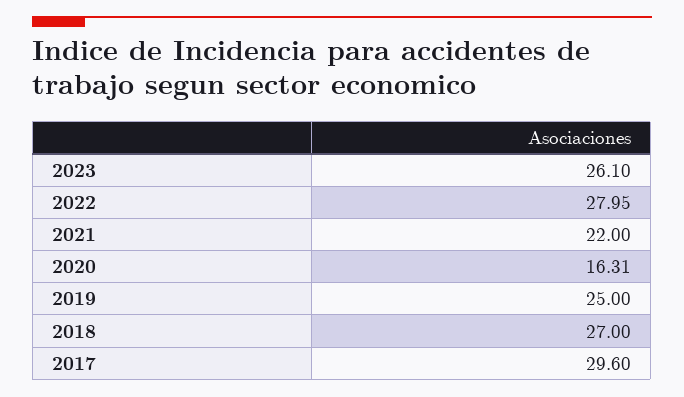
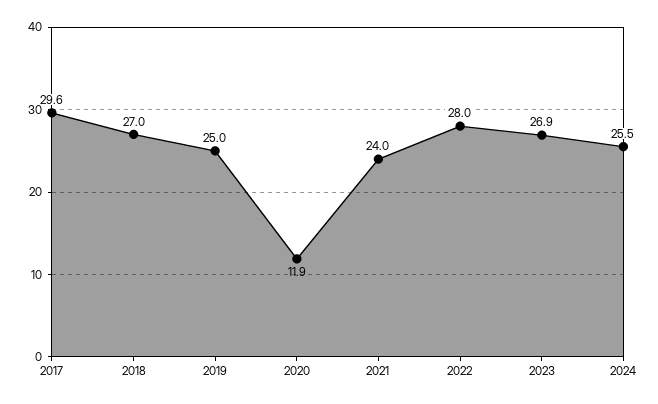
2023: 26.1 -> 26.9
2021: 22 -> 24
2020: 16.31 -> 11.9
2024: none -> 25.5

